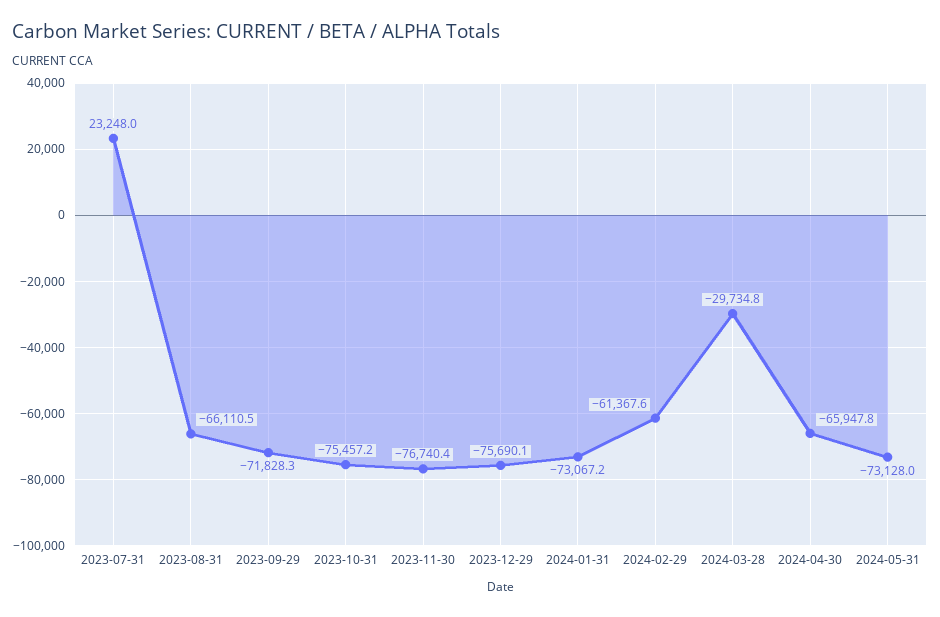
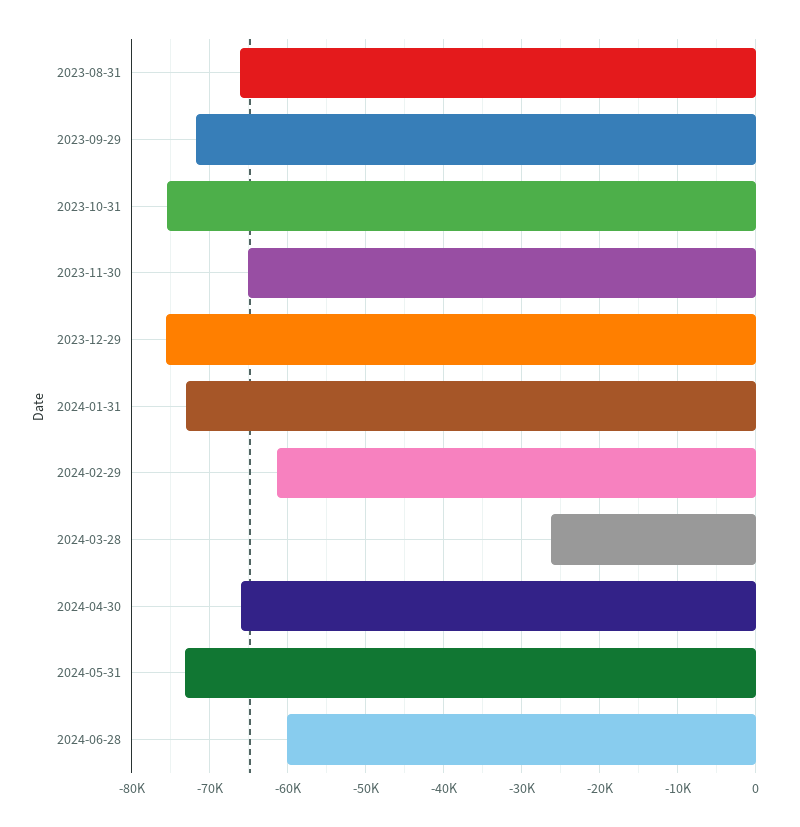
2023-07-31: 23248 -> none
2023-11-30: -76740.4 -> -65000
2024-03-28: -29734.8 -> -26000
2024-06-28: none -> -60000

